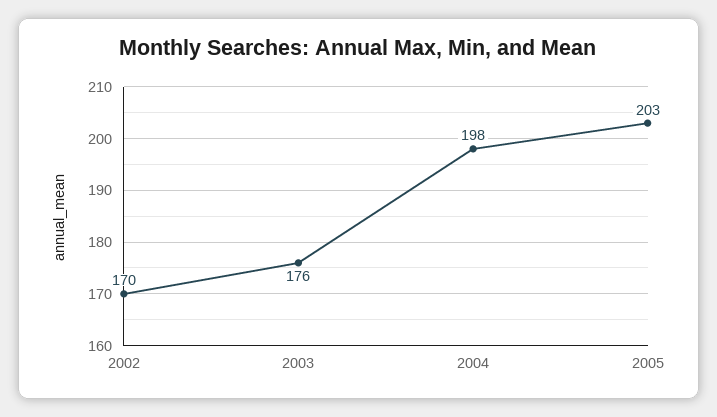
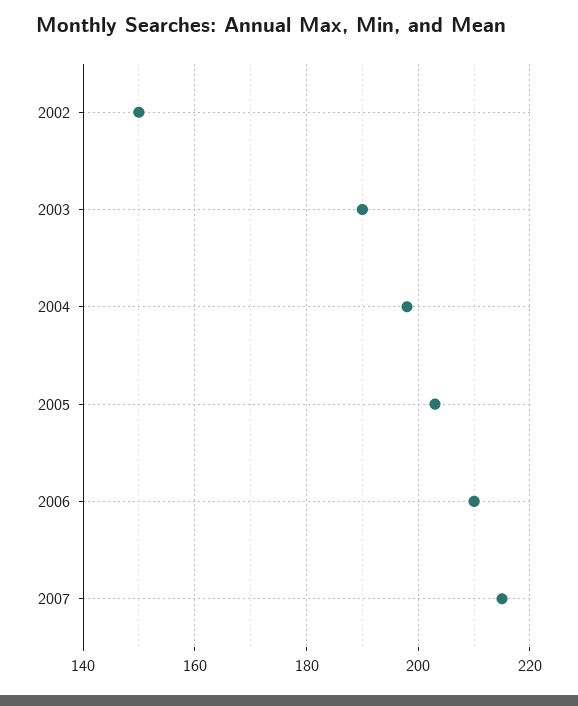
2002: 170 -> 150
2003: 176 -> 190
2006: none -> 210
2007: none -> 215

